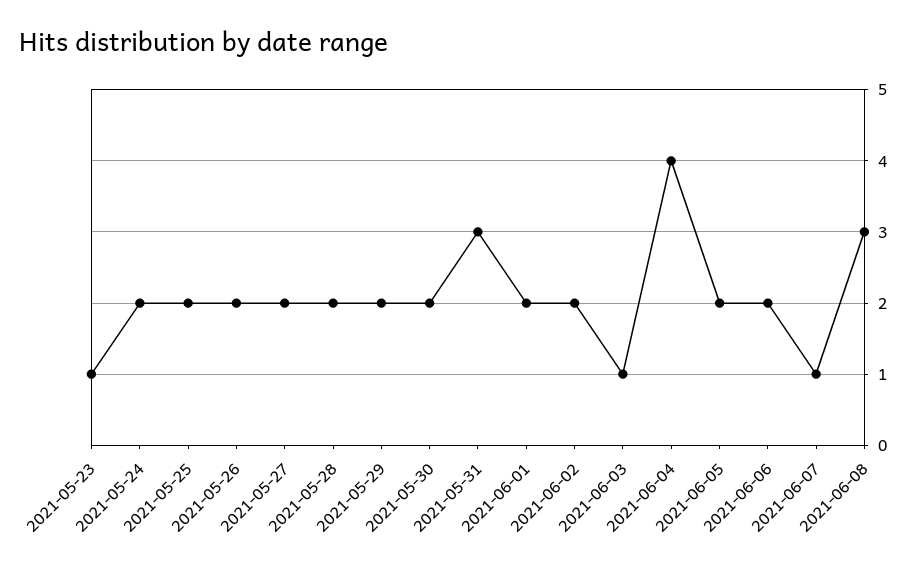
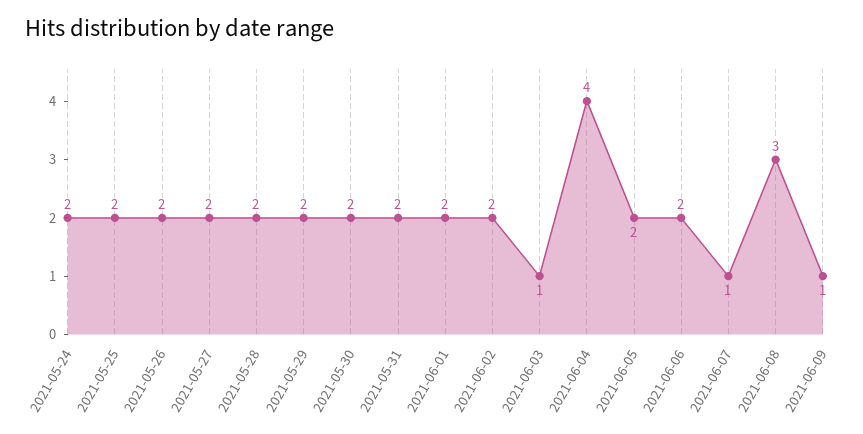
2021-05-23: 1 -> none
2021-05-31: 3 -> 2
2021-06-09: none -> 1

